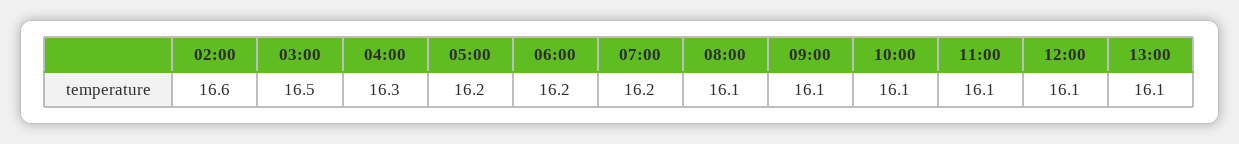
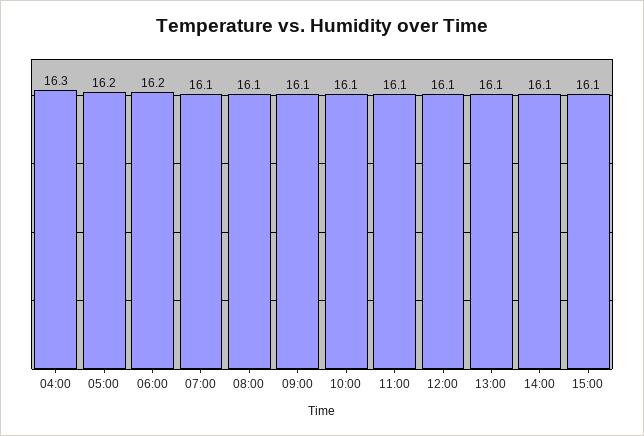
02:00: 16.6 -> none
03:00: 16.5 -> none
07:00: 16.2 -> 16.1
14:00: none -> 16.1
15:00: none -> 16.1

